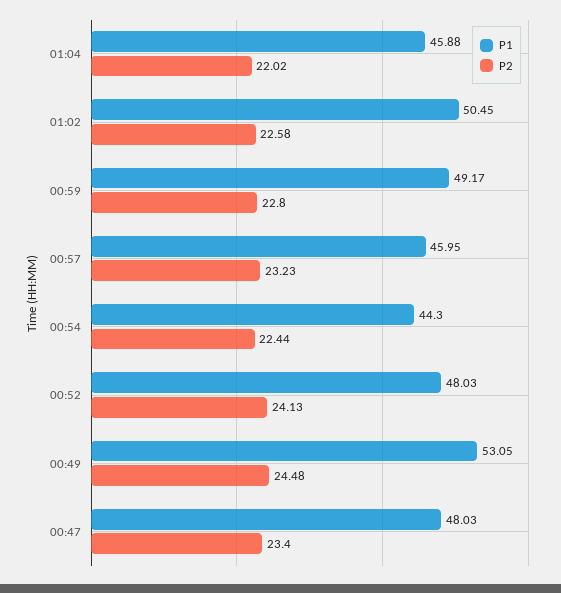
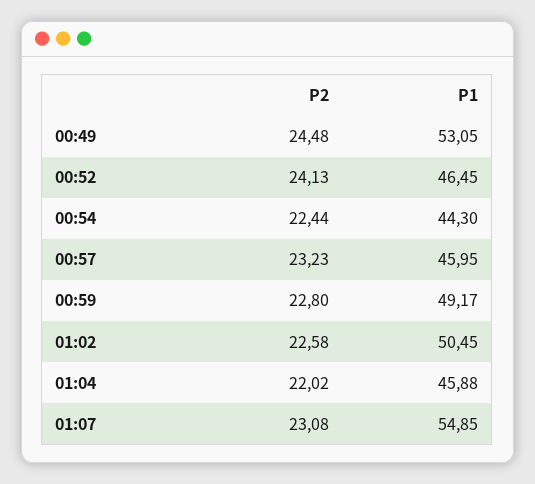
P1, 00:52: 48.03 -> 46.45
P1, 00:47: 48.03 -> none
P2, 00:47: 23.4 -> none
P2, 01:07: none -> 23.08
P1, 01:07: none -> 54.85

